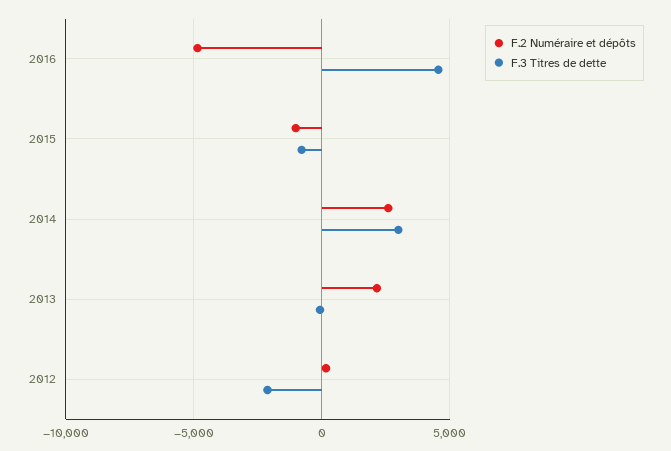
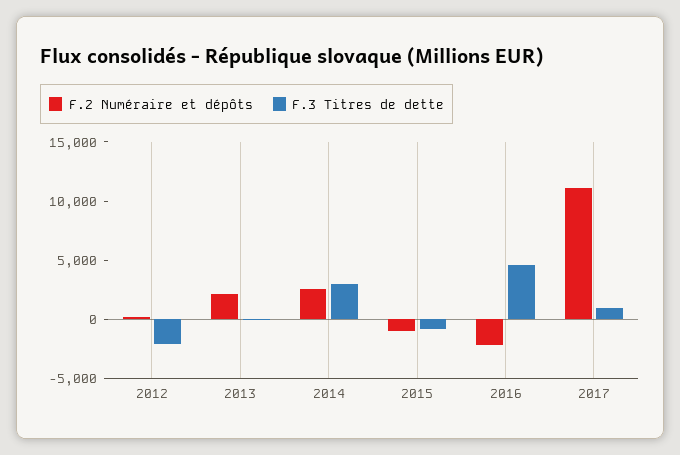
F.2 Numéraire et dépôts, 2016: -5000 -> -2000
F.2 Numéraire et dépôts, 2017: none -> 11000
F.3 Titres de dette, 2017: none -> 1000

